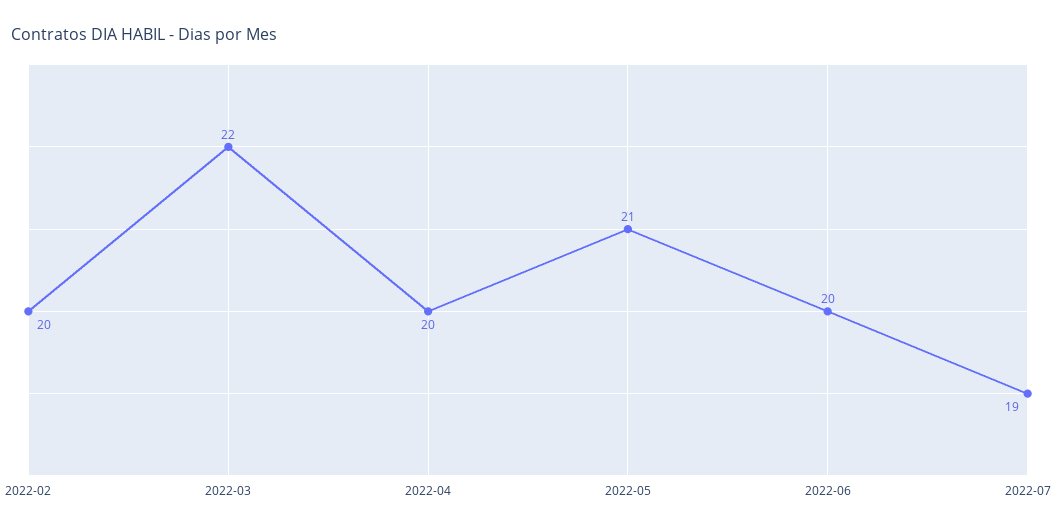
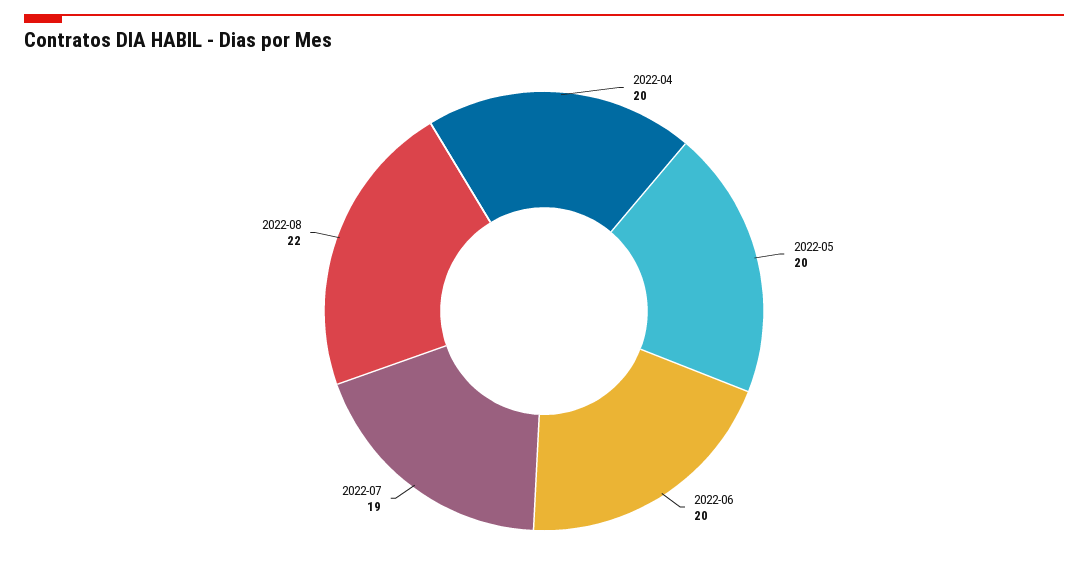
2022-02: 20 -> none
2022-03: 22 -> none
2022-05: 21 -> 20
2022-08: none -> 22

